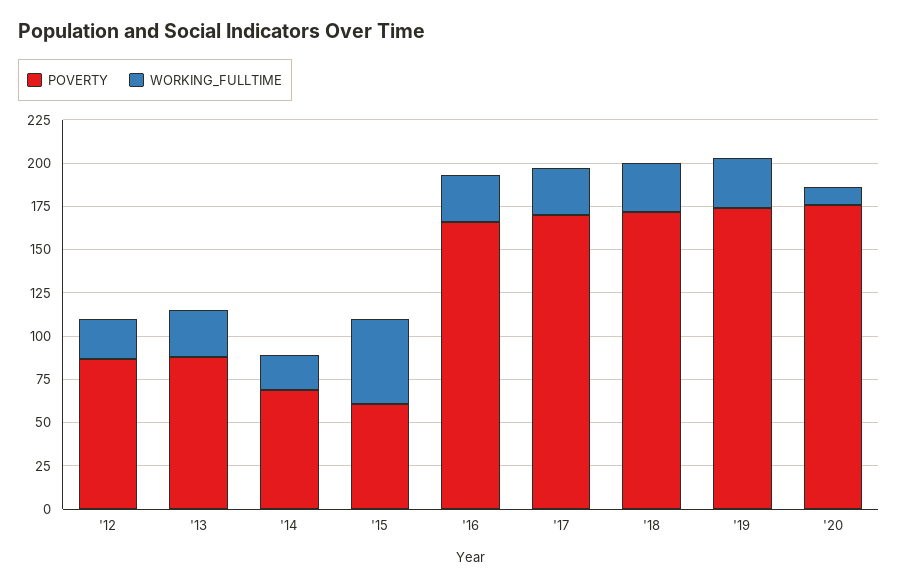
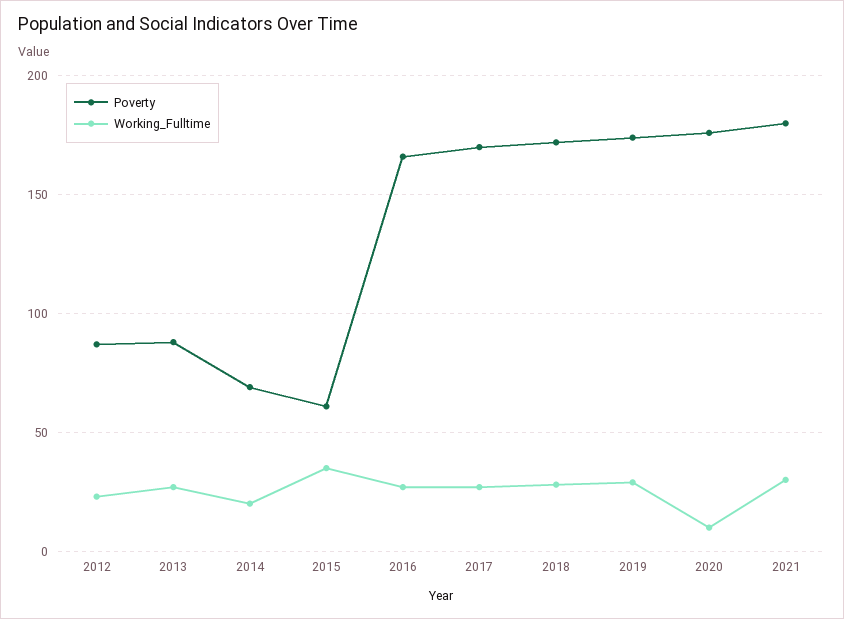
WORKING_FULLTIME, '15: 50 -> 35
POVERTY, 2021: none -> 180
WORKING_FULLTIME, 2021: none -> 30

